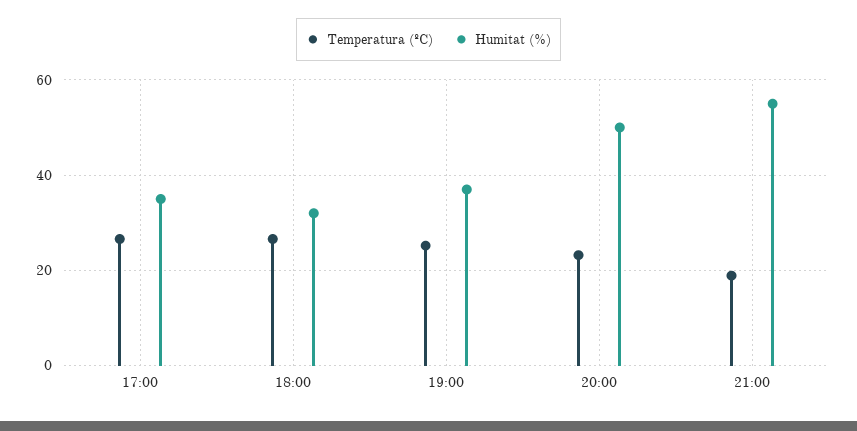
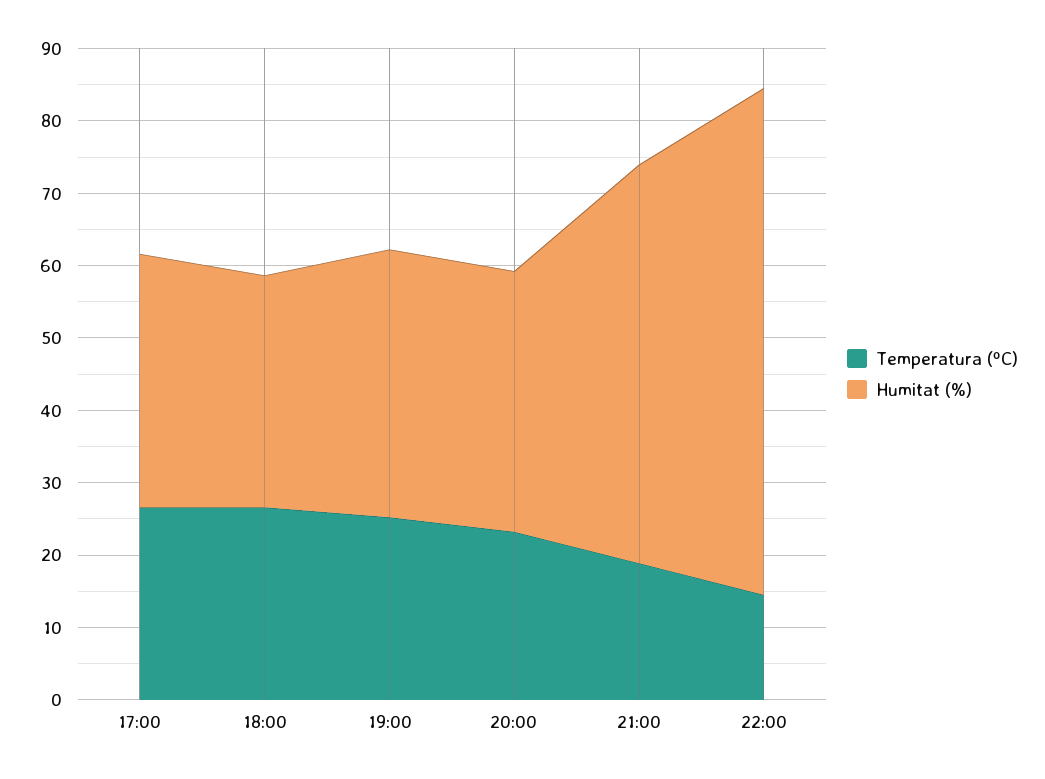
Humitat (%), 20:00: 50 -> 36
Temperatura (ºC), 22:00: none -> 14
Humitat (%), 22:00: none -> 70

